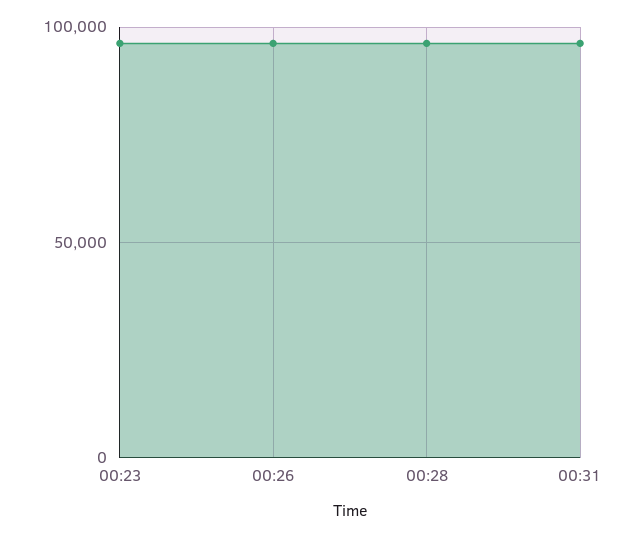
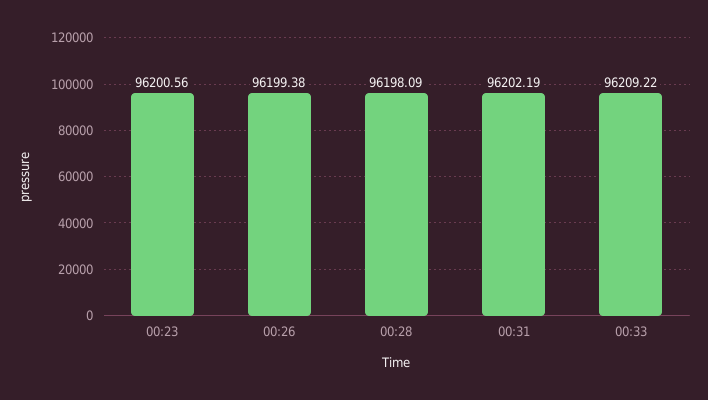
00:33: none -> 96209.22

